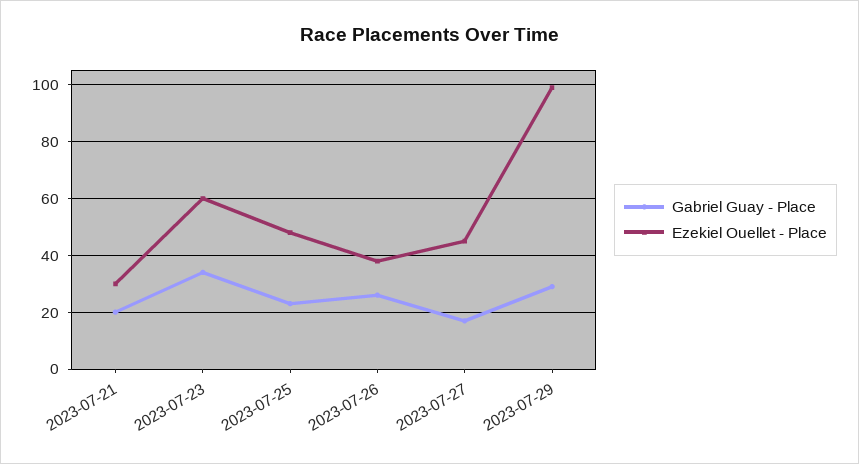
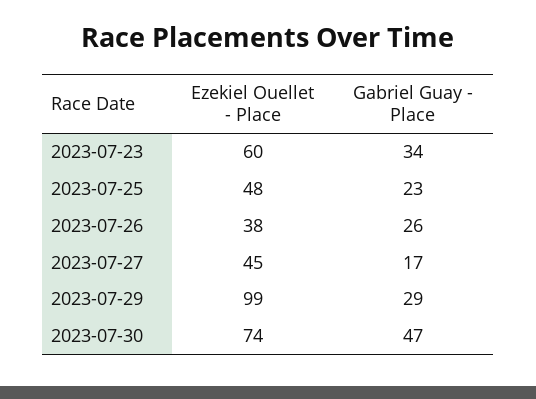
Gabriel Guay - Place, 2023-07-21: 20 -> none
Ezekiel Ouellet - Place, 2023-07-21: 30 -> none
Ezekiel Ouellet - Place, 2023-07-30: none -> 74
Gabriel Guay - Place, 2023-07-30: none -> 47

